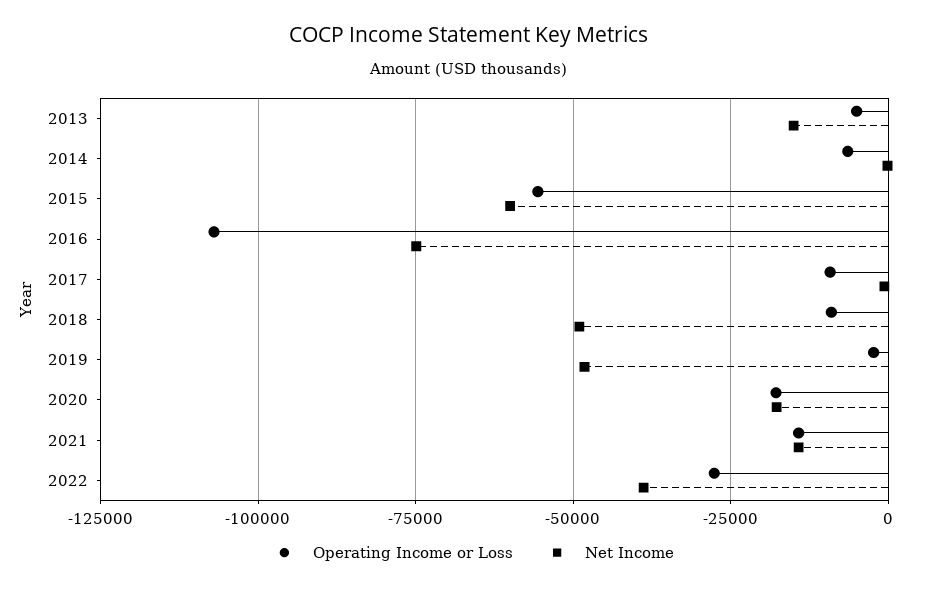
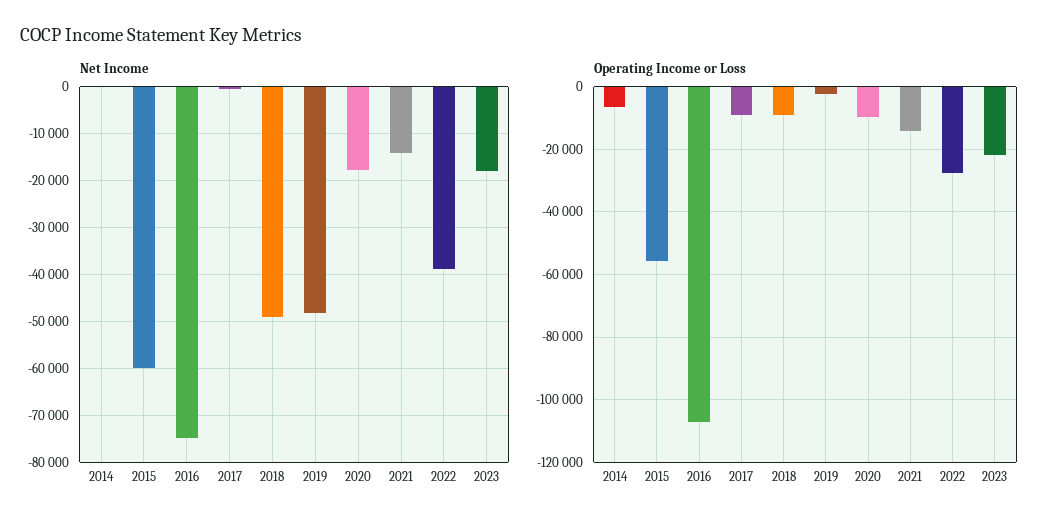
Operating Income or Loss, 2013: -5000 -> none
Net Income, 2013: -15000 -> none
Operating Income or Loss, 2020: -17500 -> -10000
Net Income, 2023: none -> -18000
Operating Income or Loss, 2023: none -> -22000

